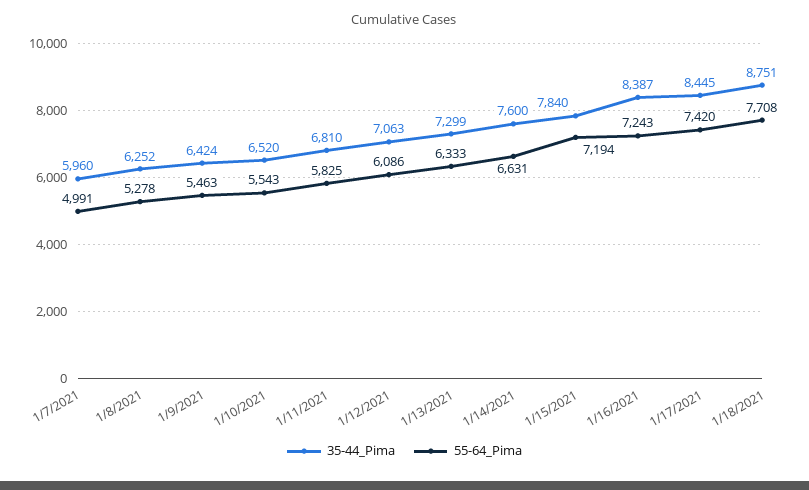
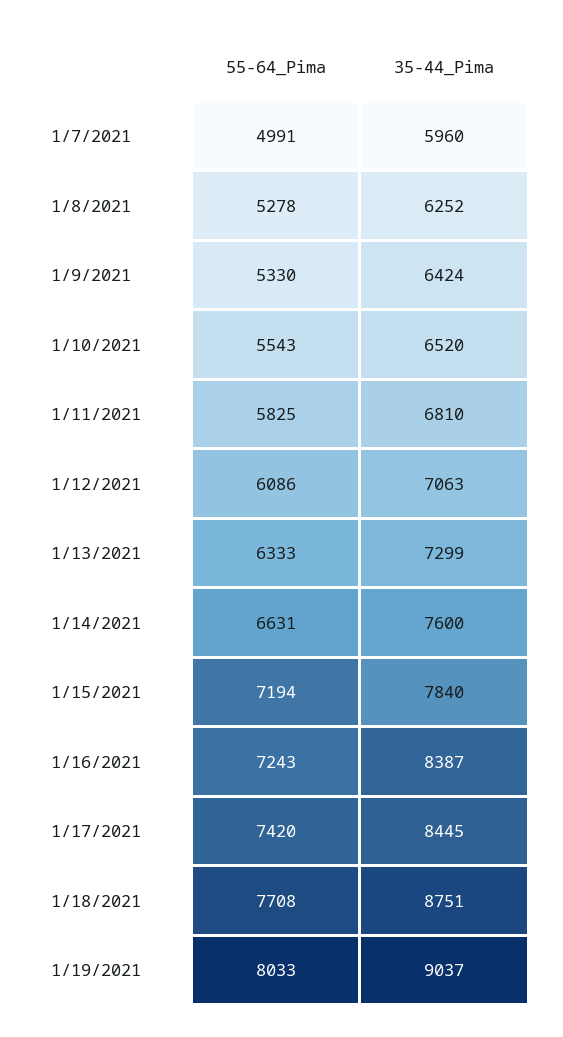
55-64_Pima, 1/9/2021: 5463 -> 5330
55-64_Pima, 1/19/2021: none -> 8033
35-44_Pima, 1/19/2021: none -> 9037

